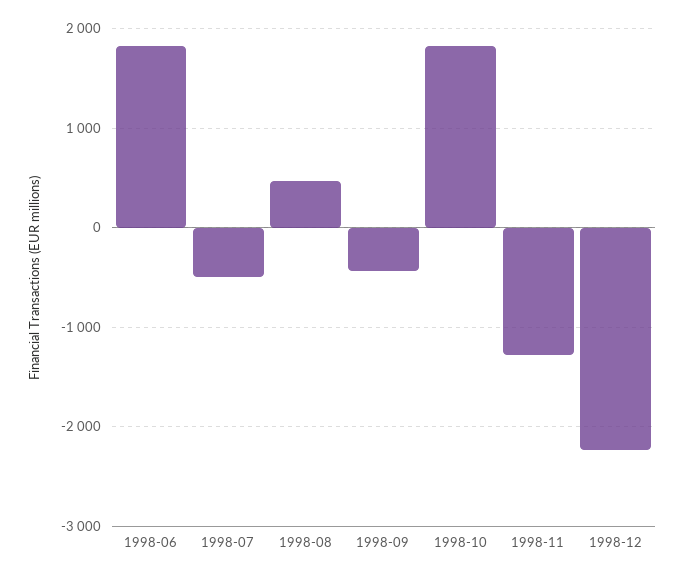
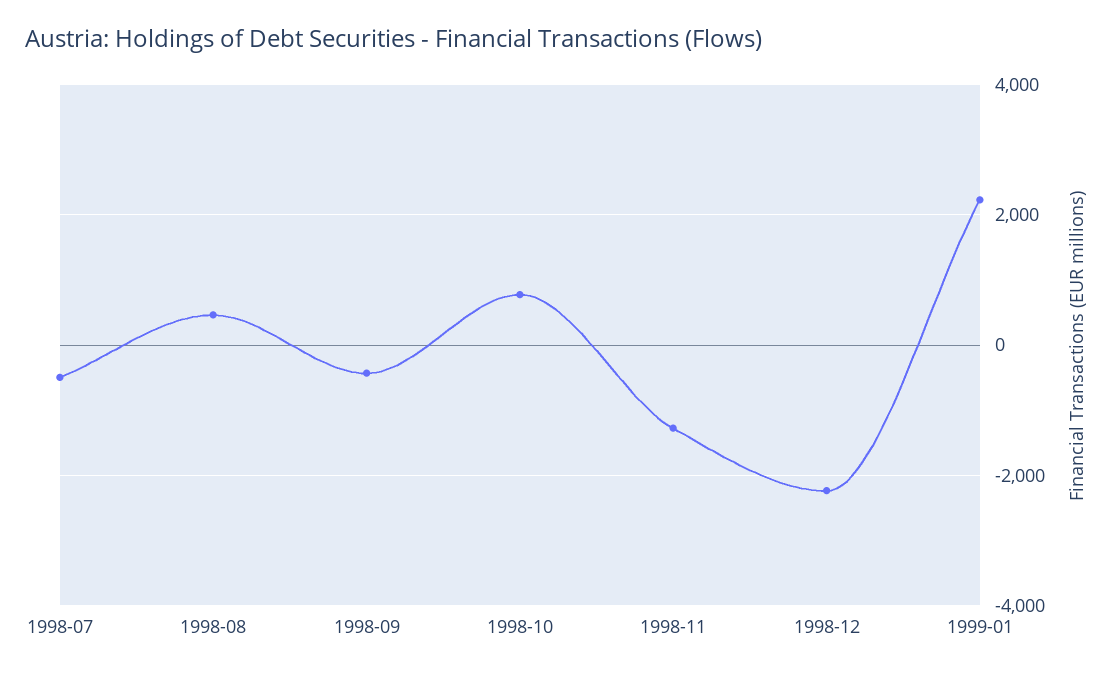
1998-06: 1800 -> none
1998-10: 1800 -> 800
1999-01: none -> 2200

